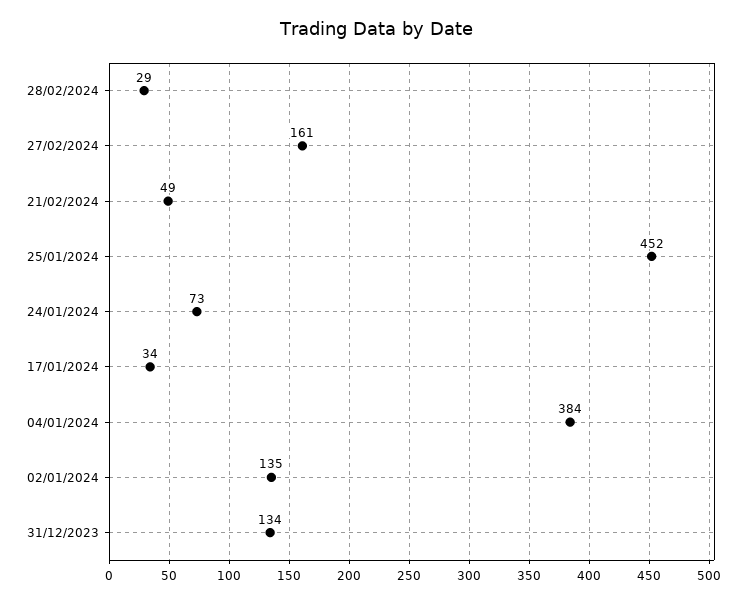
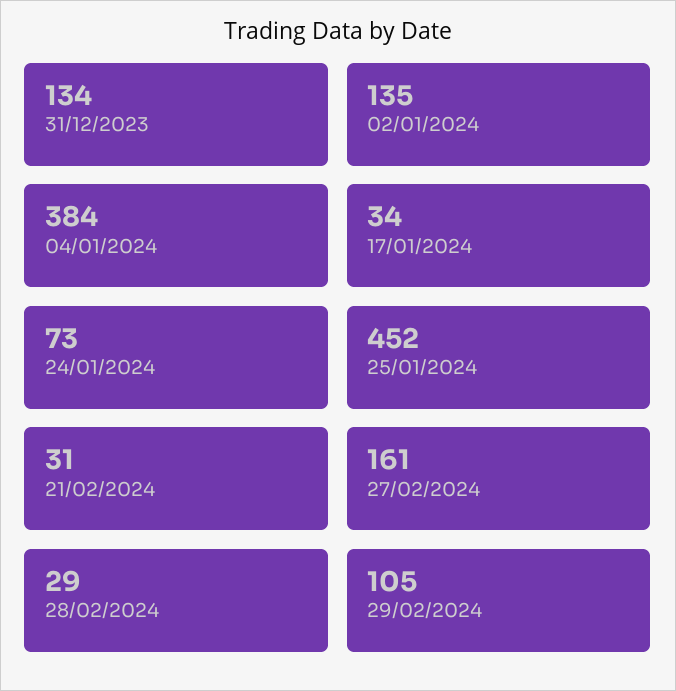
21/02/2024: 49 -> 31
29/02/2024: none -> 105

